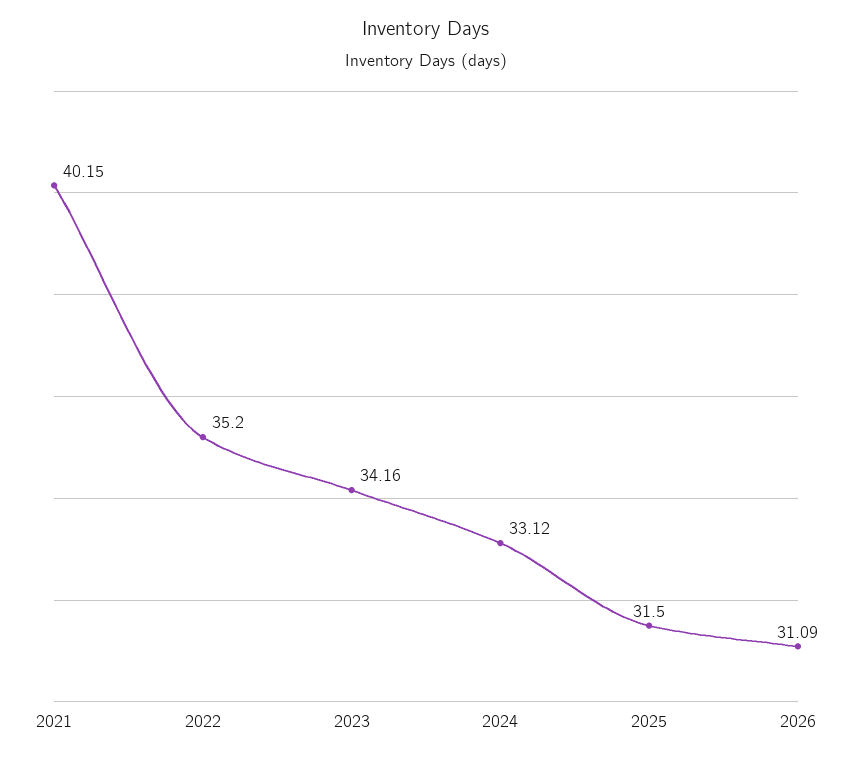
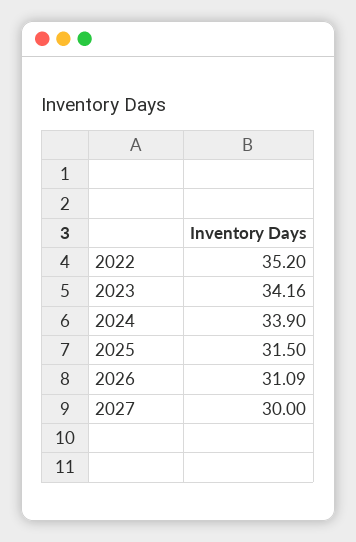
2021: 40.15 -> none
2024: 33.12 -> 33.9
2027: none -> 30

